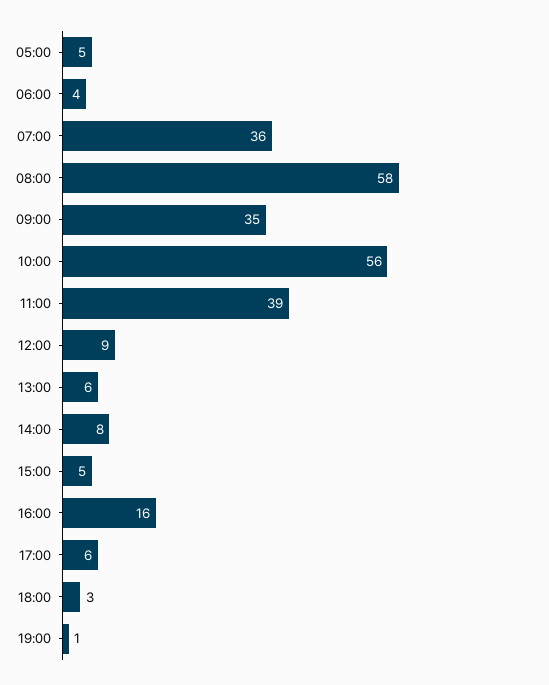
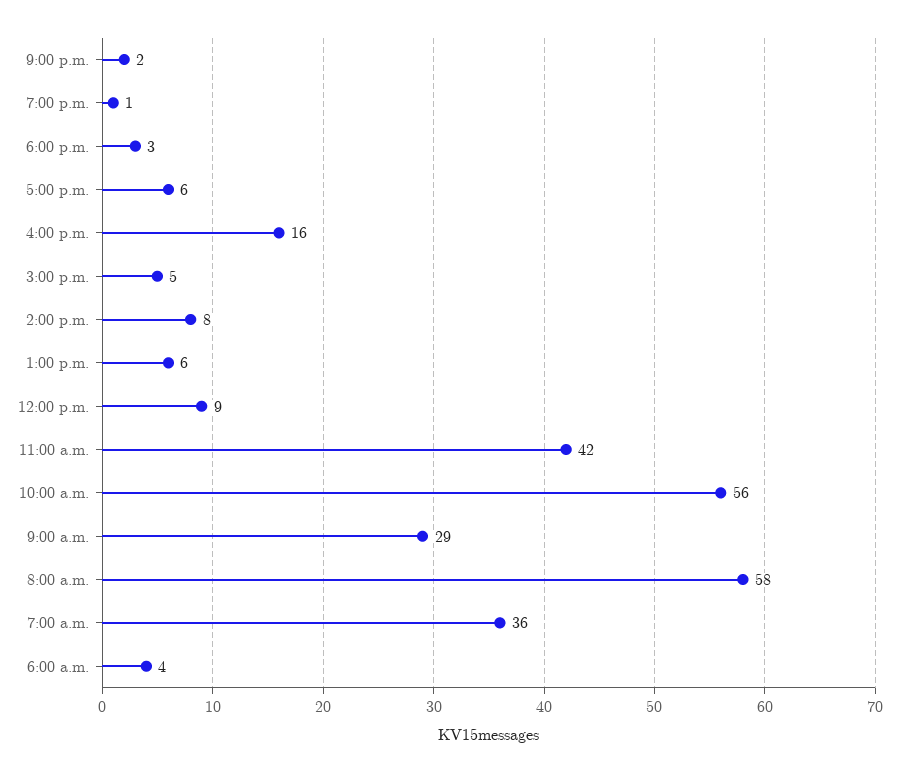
05:00: 5 -> none
09:00: 35 -> 29
11:00: 39 -> 42
9:00 p.m.: none -> 2

